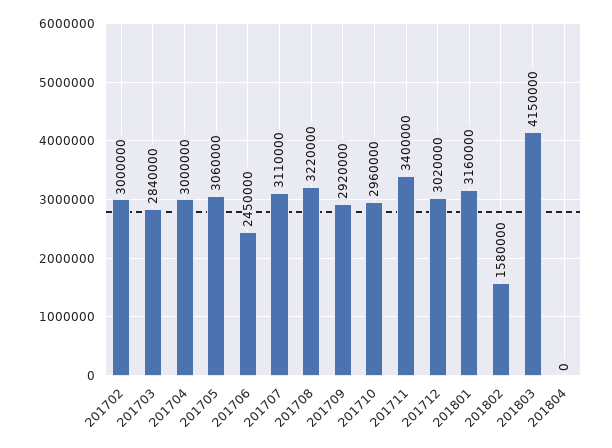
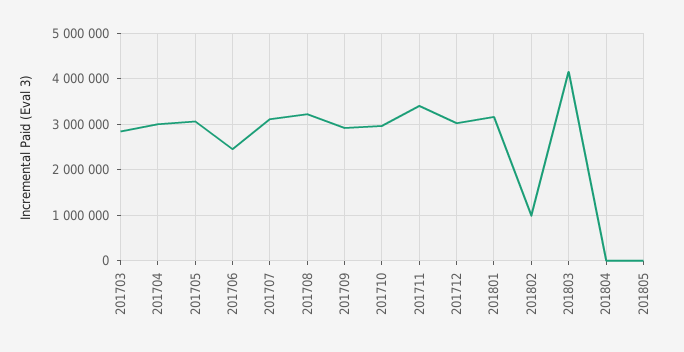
201702: 3000000 -> none
201802: 1580000 -> 1000000
201805: none -> 0

